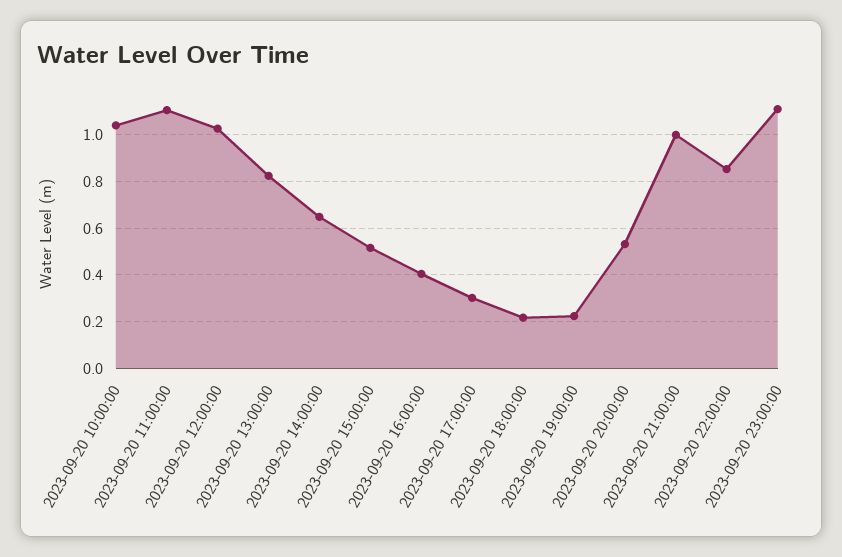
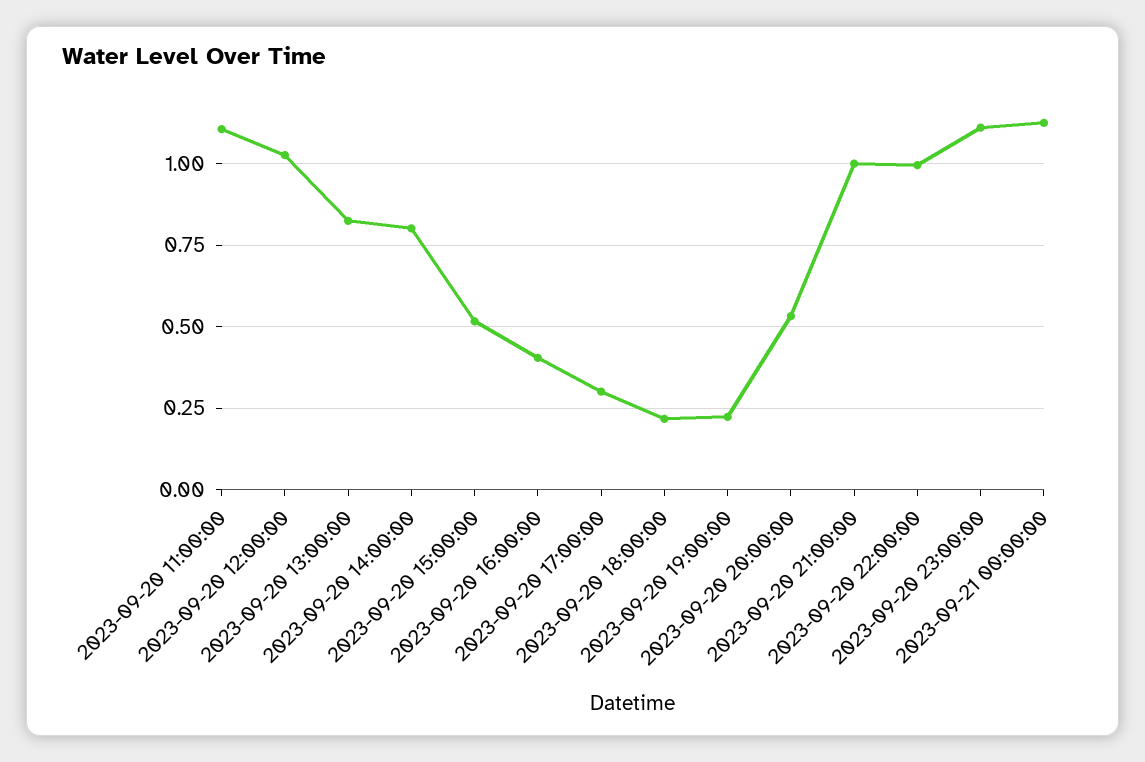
2023-09-20 10:00:00: 1.05 -> none
2023-09-20 14:00:00: 0.65 -> 0.8
2023-09-20 22:00:00: 0.85 -> 1
2023-09-21 00:00:00: none -> 1.125

